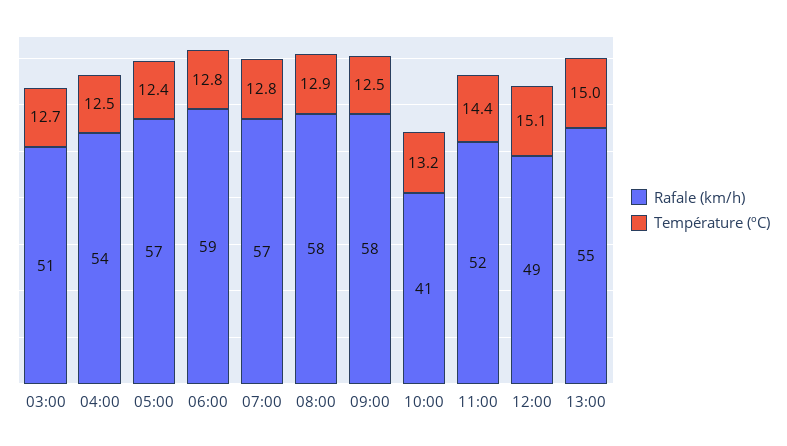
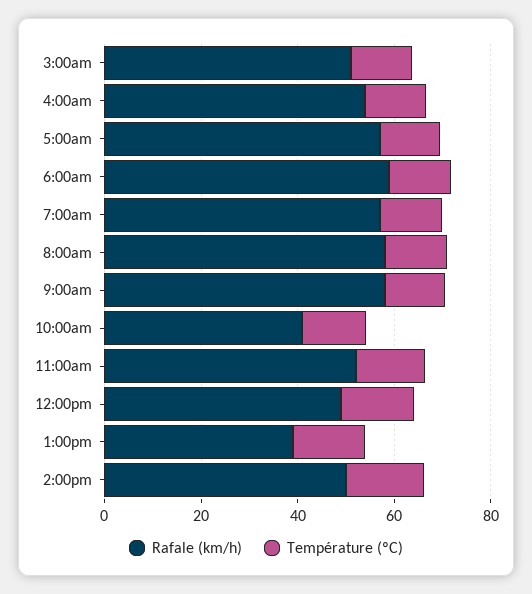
Rafale (km/h), 13:00: 55 -> 40
Rafale (km/h), 2:00pm: none -> 50
Température (ºC), 2:00pm: none -> 15

